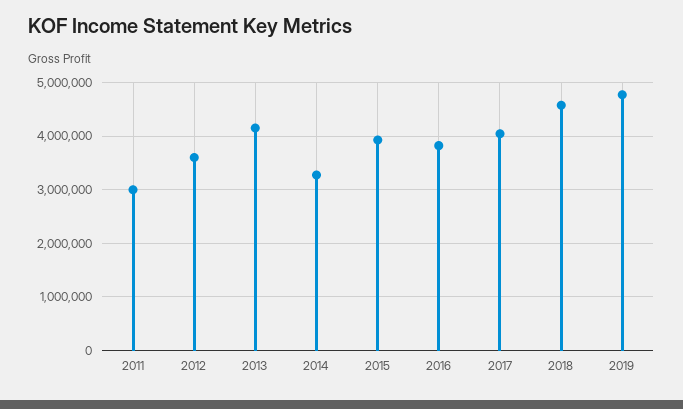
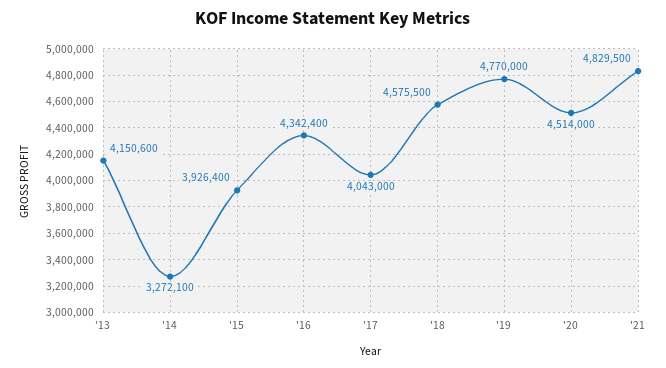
2011: 3000000 -> none
2012: 3600000 -> none
2016: 3800000 -> 4342400
'20: none -> 4514000
'21: none -> 4829500

